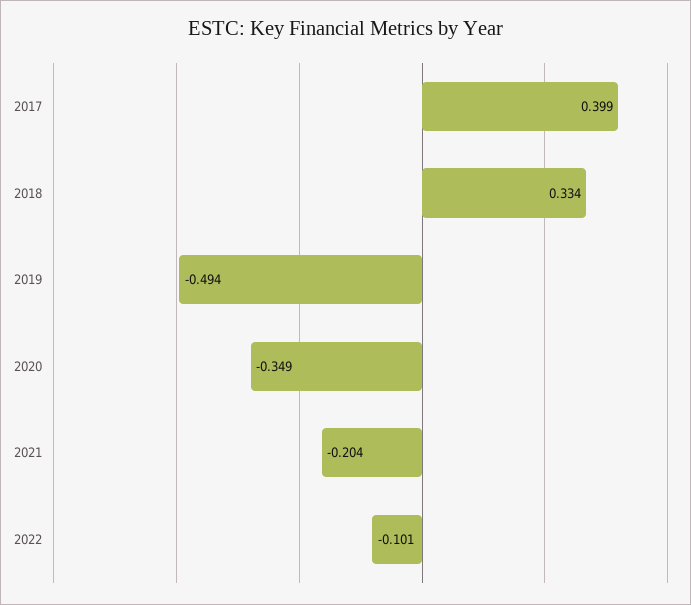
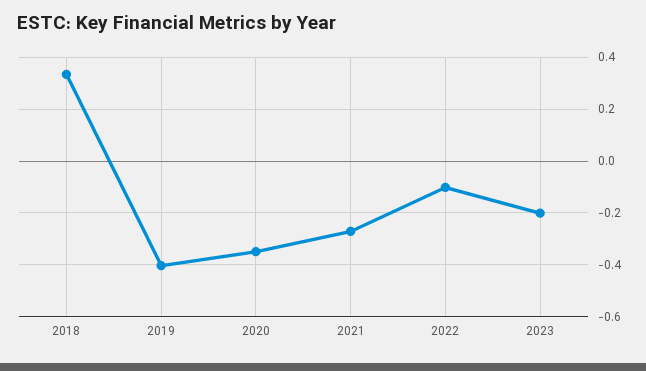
2017: 0.399 -> none
2019: -0.494 -> -0.4
2021: -0.204 -> -0.275
2023: none -> -0.2

